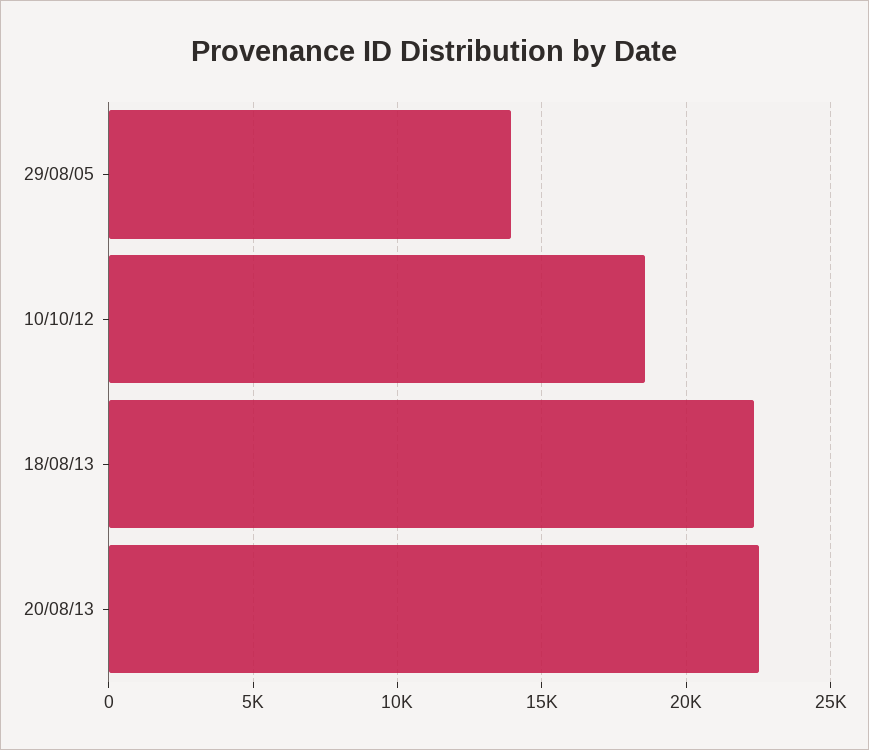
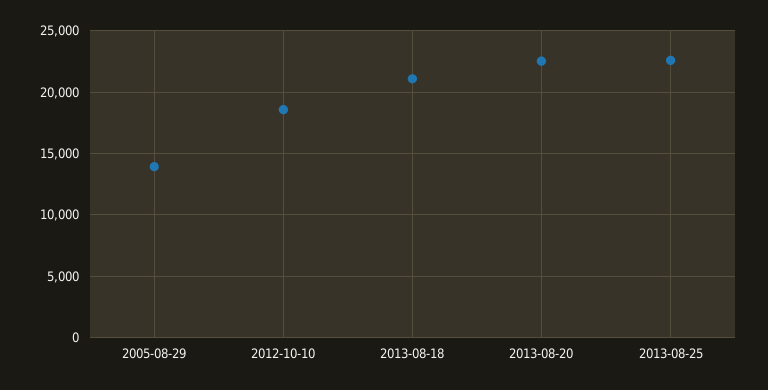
18/08/13: 22500 -> 21000
2013-08-25: none -> 22500

